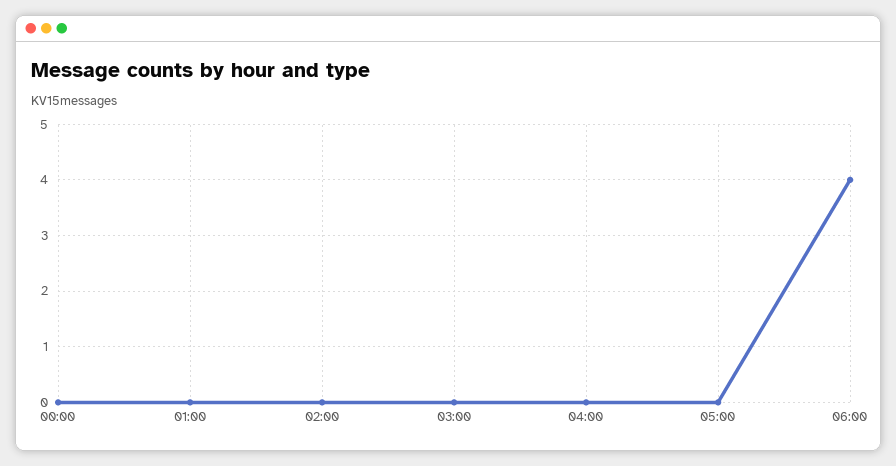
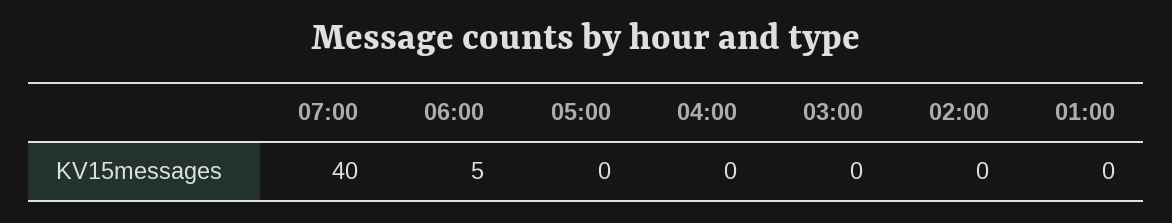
00:00: 0 -> none
06:00: 4 -> 5
07:00: none -> 40

